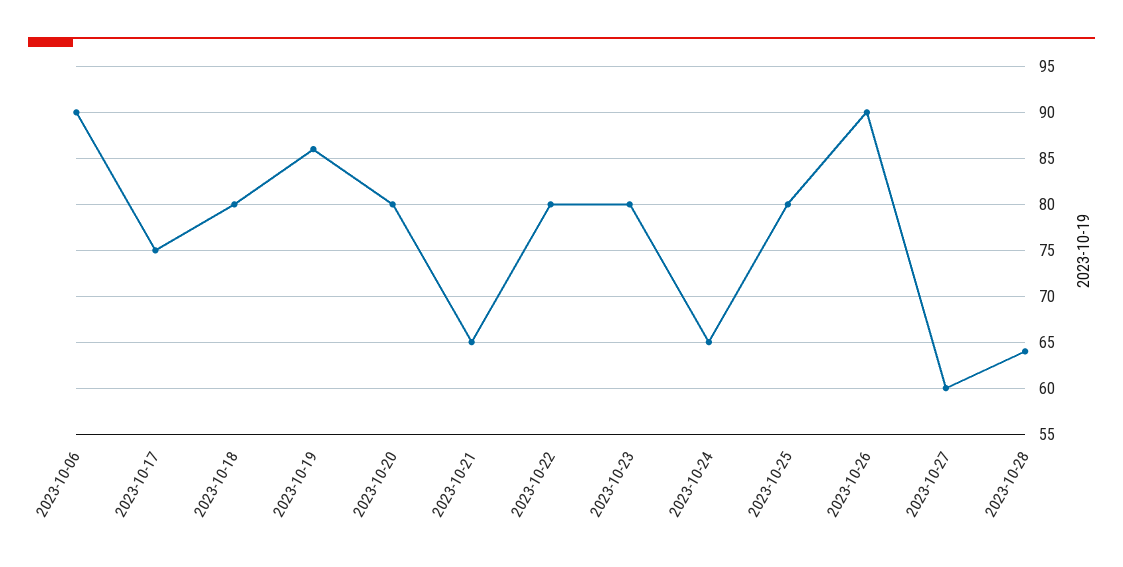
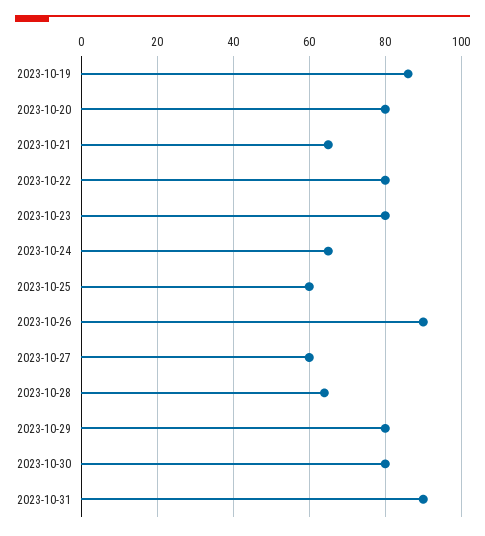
2023-10-06: 90 -> none
2023-10-17: 75 -> none
2023-10-18: 80 -> none
2023-10-25: 80 -> 60
2023-10-29: none -> 80
2023-10-30: none -> 80
2023-10-31: none -> 90

